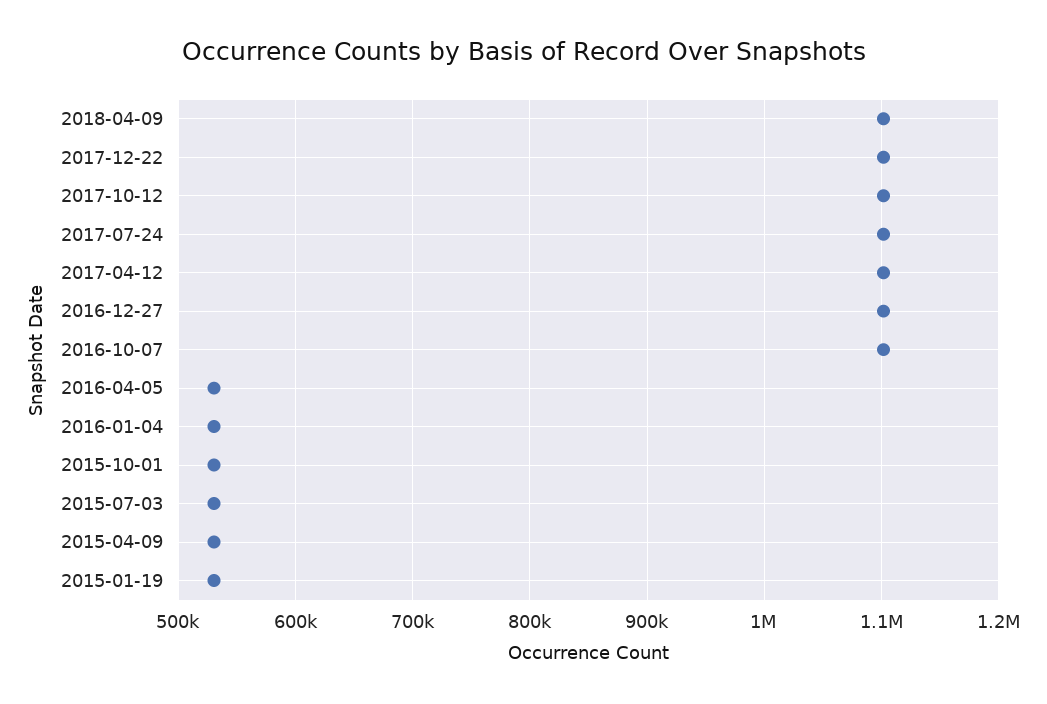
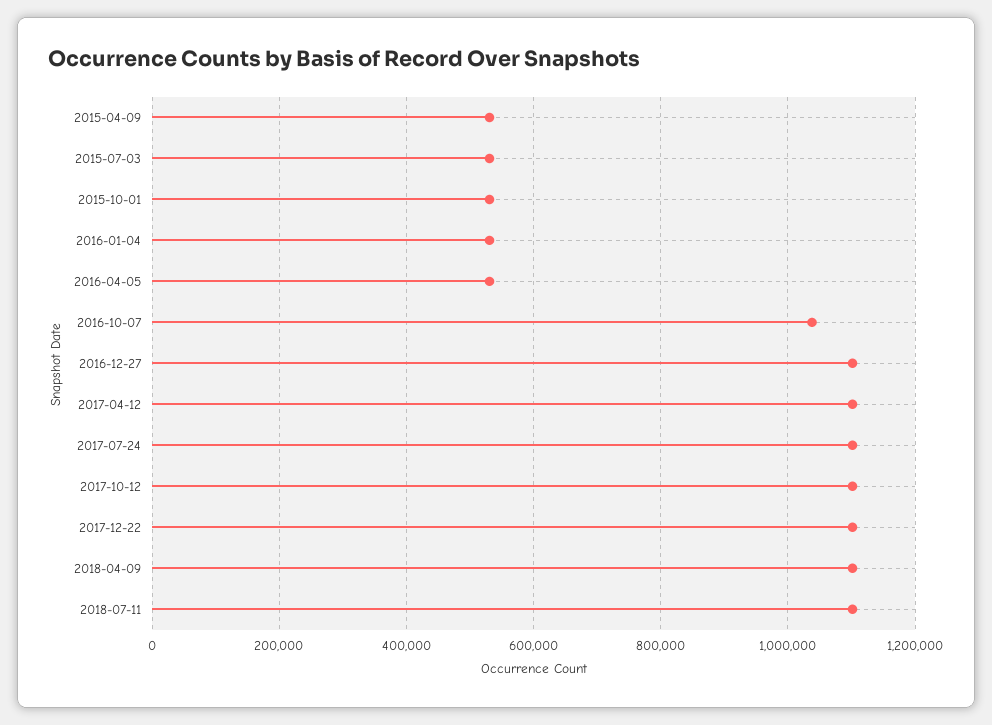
2016-10-07: 1100000 -> 1040000
2015-01-19: 530000 -> none
2018-07-11: none -> 1100000

